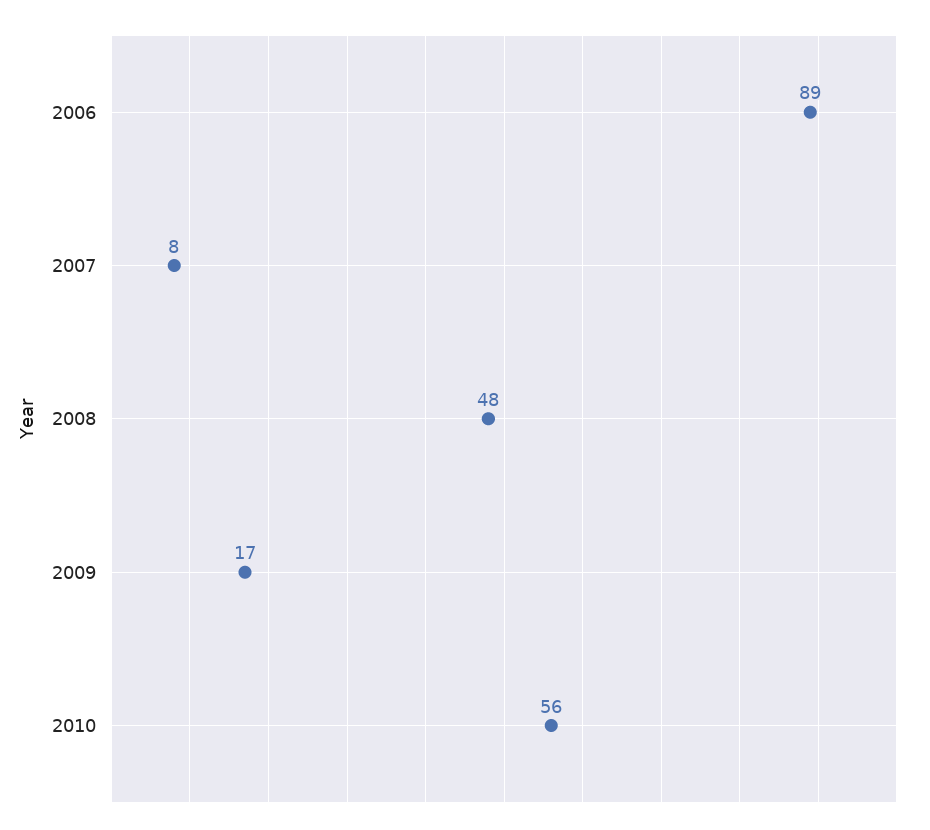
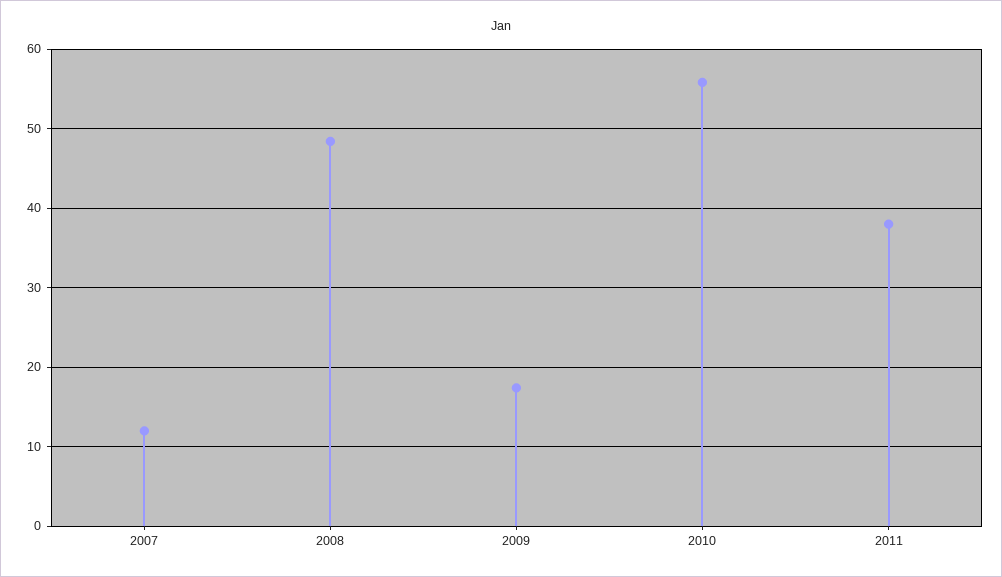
2006: 89 -> none
2007: 8 -> 12
2011: none -> 38

